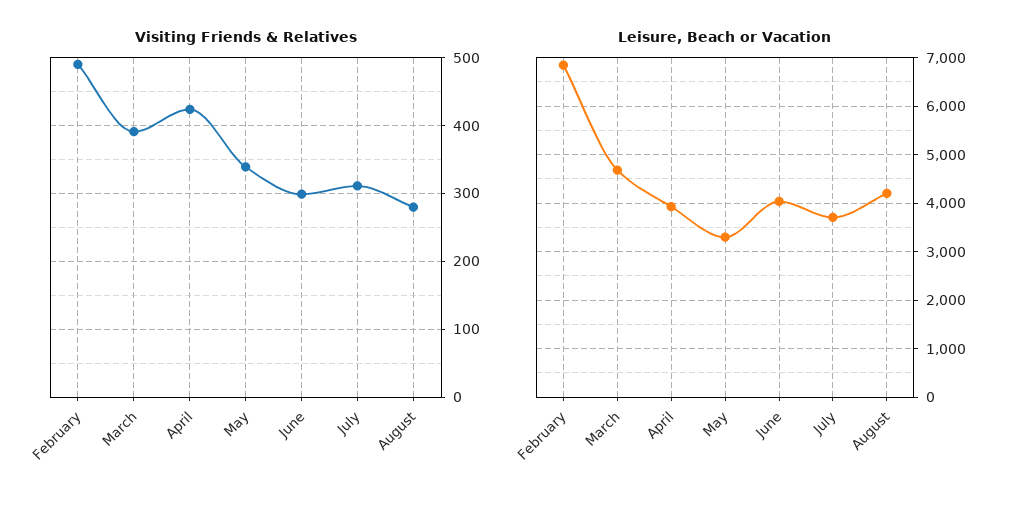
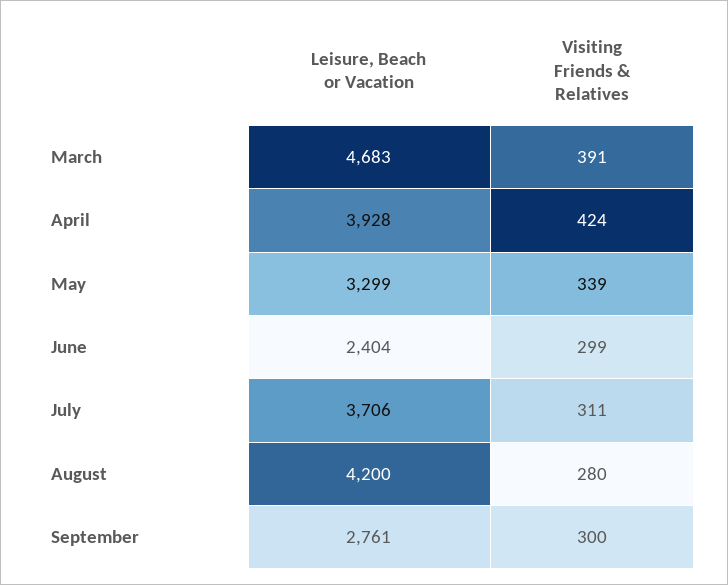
Visiting Friends & Relatives, February: 490 -> none
Leisure, Beach or Vacation, February: 6800 -> none
Leisure, Beach or Vacation, June: 4000 -> 2404
Leisure, Beach or Vacation, September: none -> 2761
Visiting Friends & Relatives, September: none -> 300

